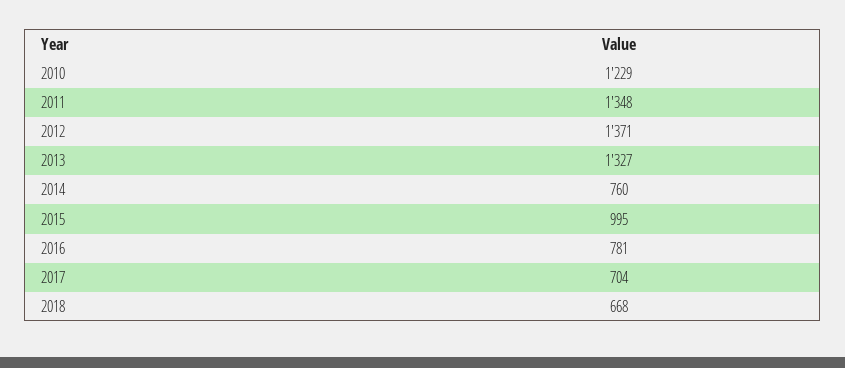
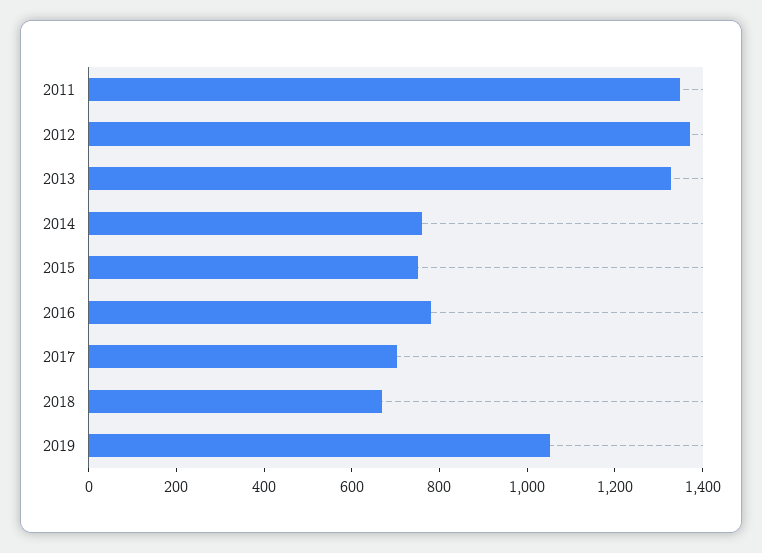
2010: 1229 -> none
2015: 995 -> 750
2019: none -> 1050

